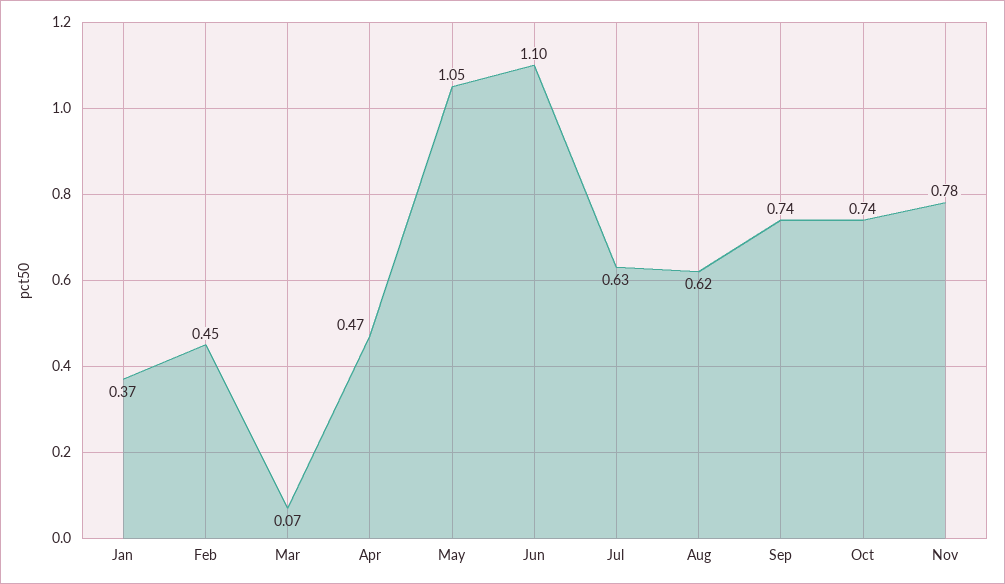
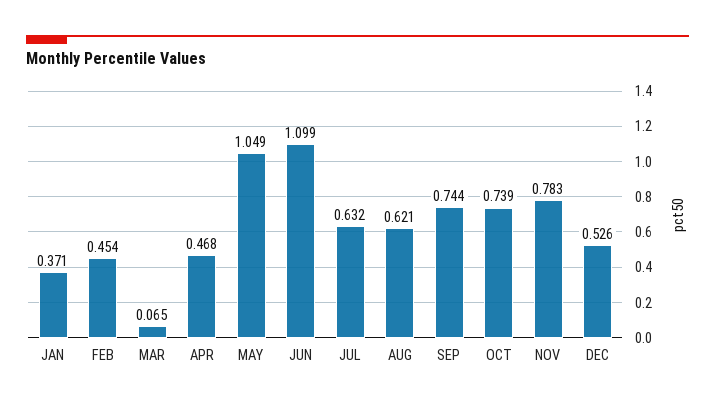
DEC: none -> 0.526

